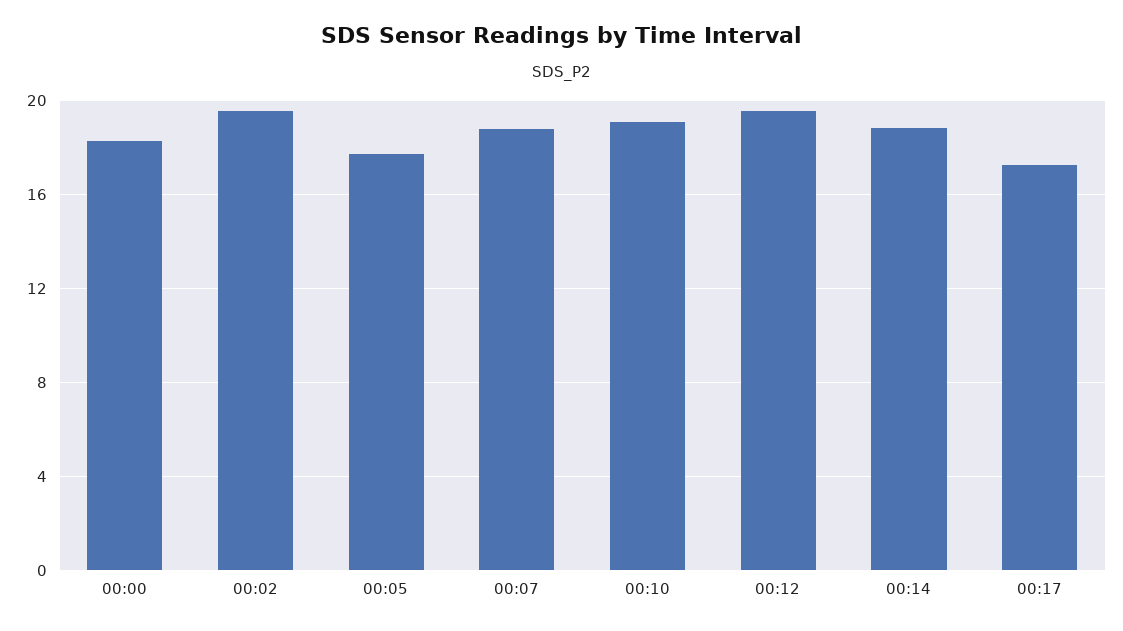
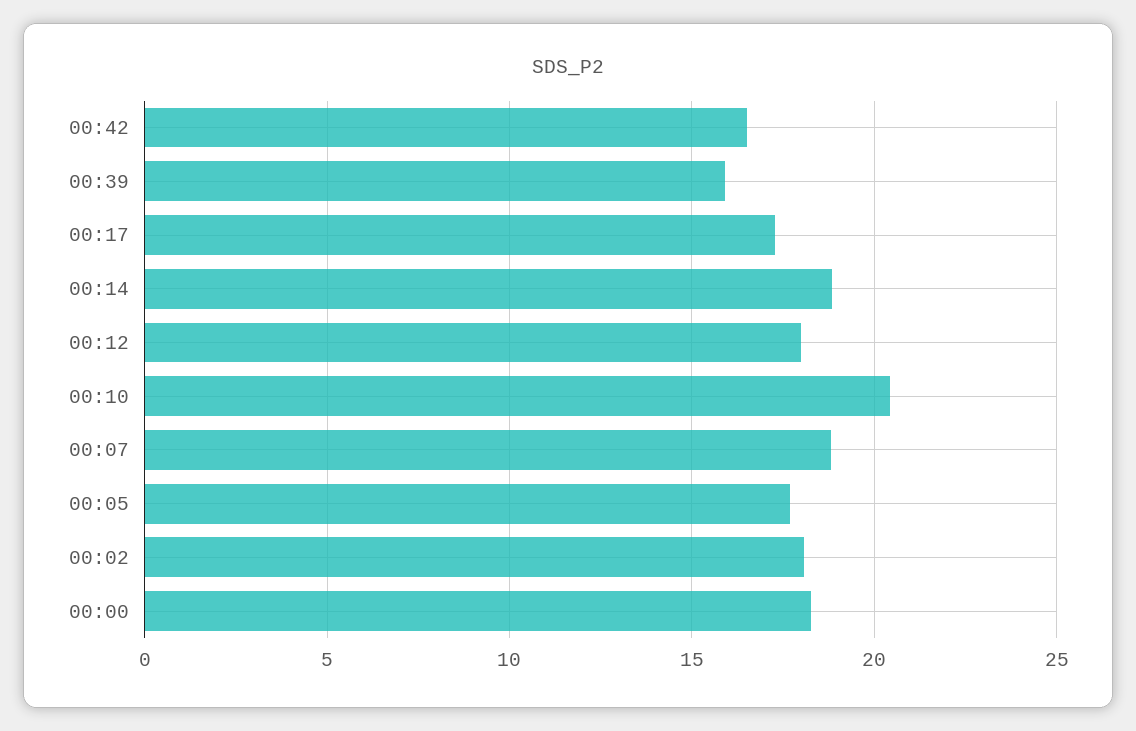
00:02: 19.5 -> 18
00:10: 19 -> 20.5
00:12: 19.5 -> 18
00:42: none -> 16.5
00:39: none -> 16

